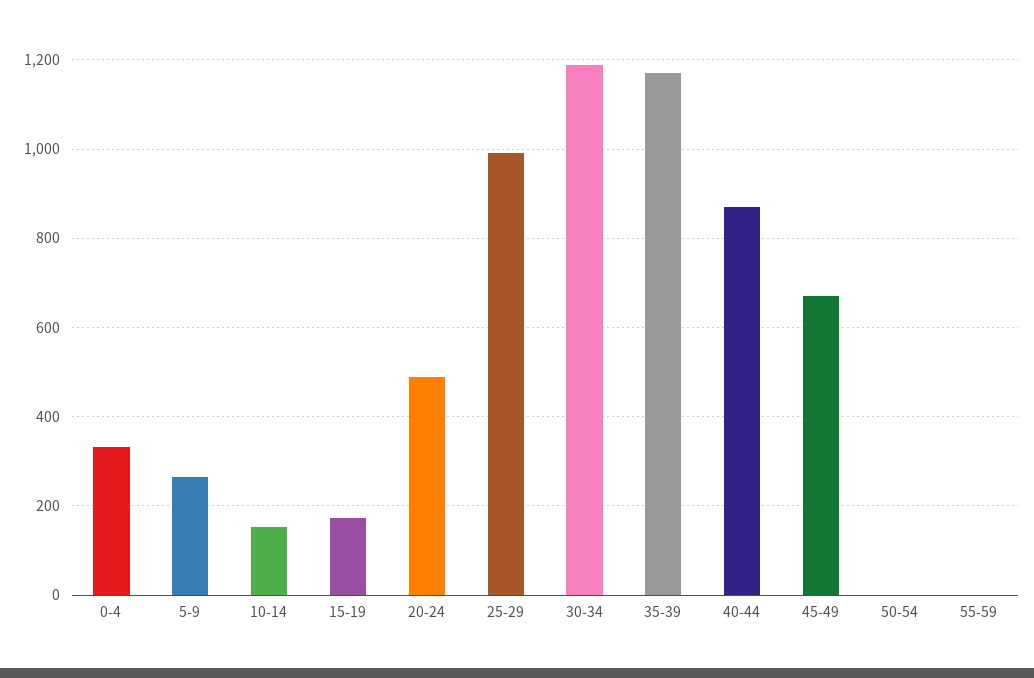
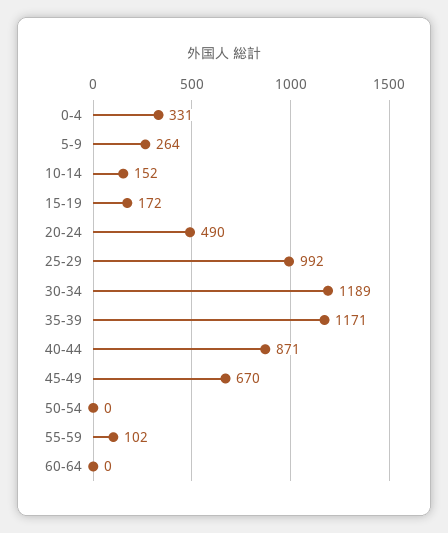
55-59: 0 -> 102
60-64: none -> 0

